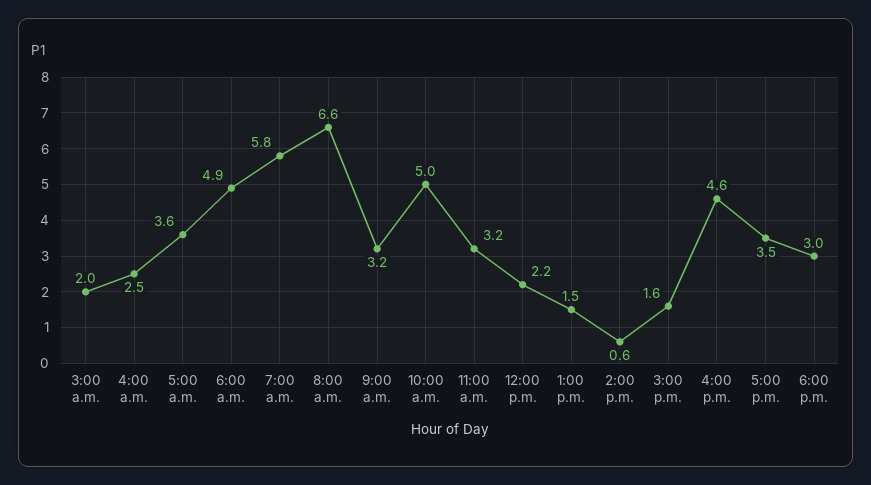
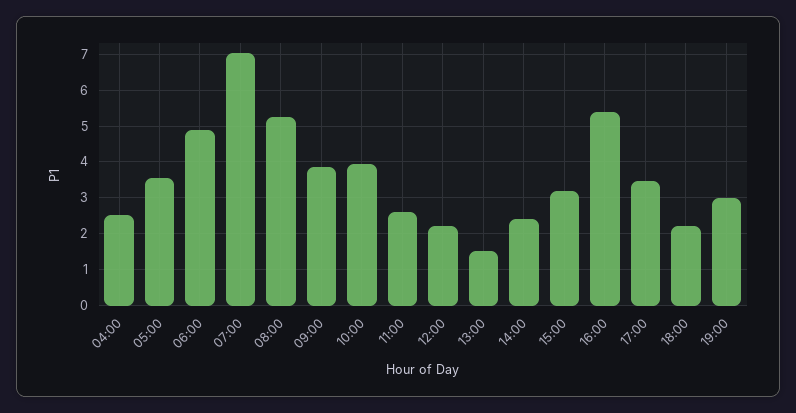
3:00 a.m.: 2 -> none
7:00 a.m.: 5.8 -> 7
8:00 a.m.: 6.6 -> 5.2
9:00 a.m.: 3.2 -> 3.8
10:00 a.m.: 5 -> 4
11:00 a.m.: 3.2 -> 2.6
2:00 p.m.: 0.6 -> 2.4
3:00 p.m.: 1.6 -> 3.2
4:00 p.m.: 4.6 -> 5.4
6:00 p.m.: 3 -> 2.2
19:00: none -> 3

